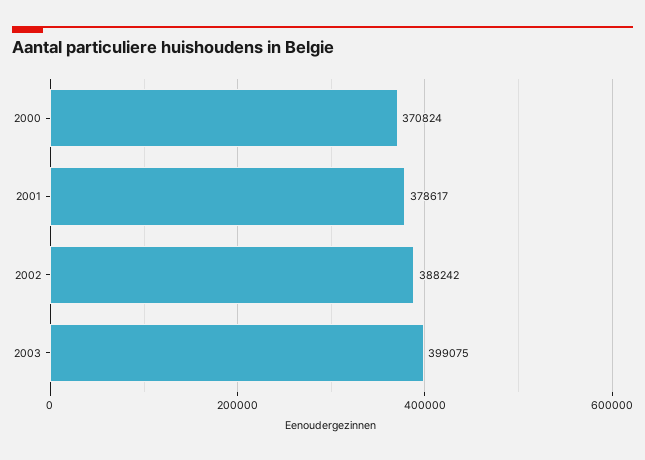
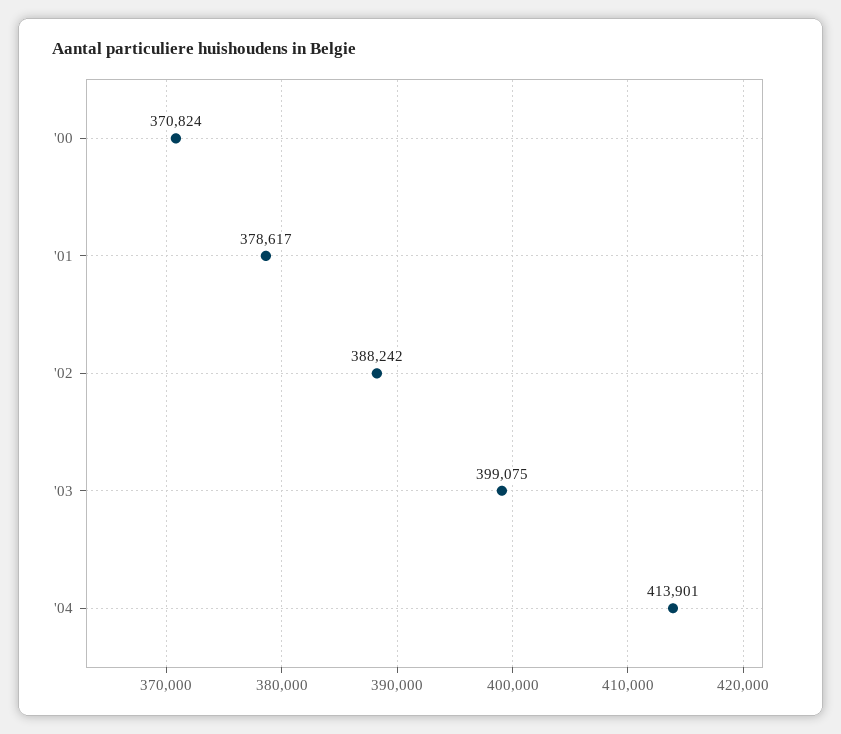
'04: none -> 413901

